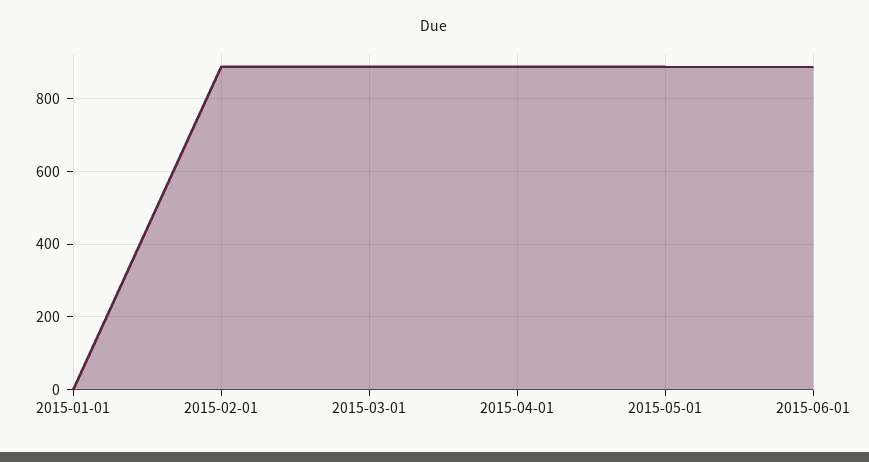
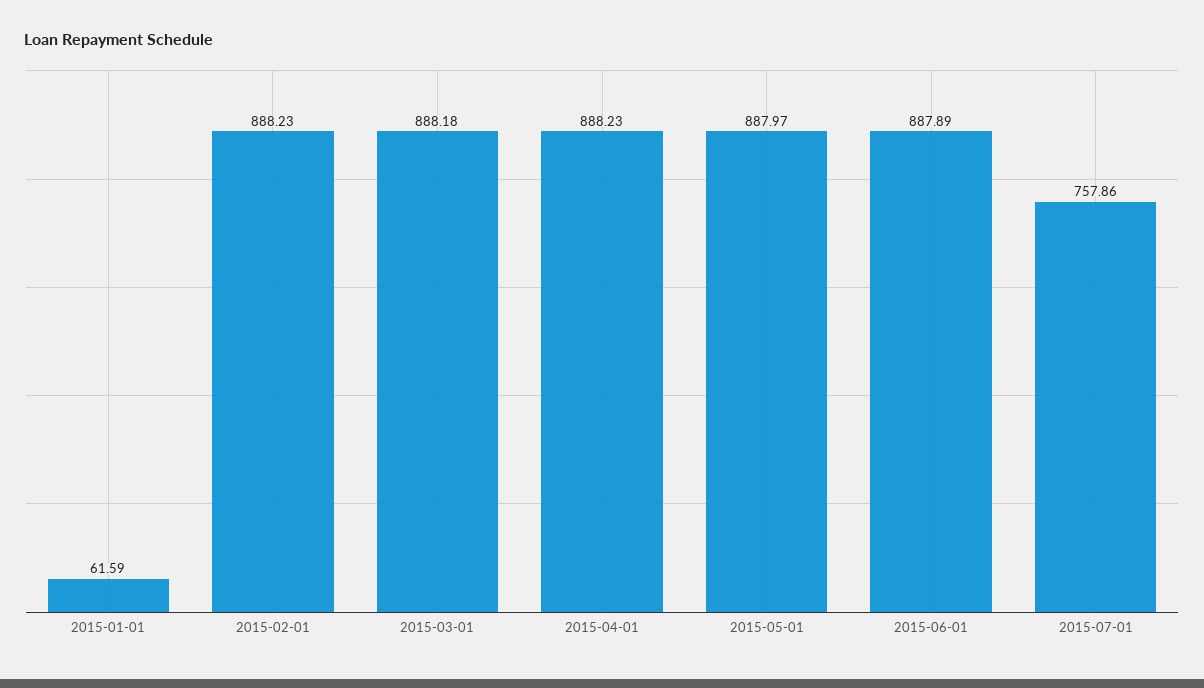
2015-01-01: 0 -> 61.59
2015-07-01: none -> 757.86

